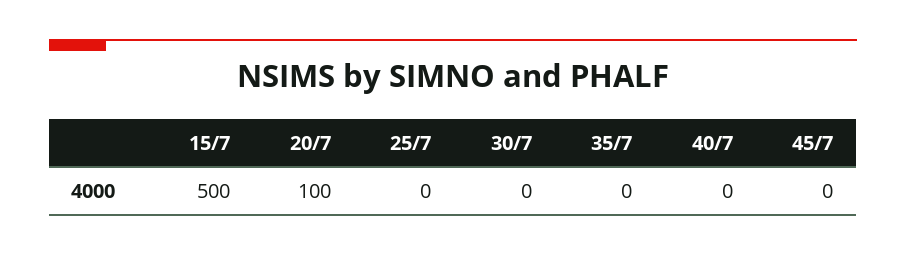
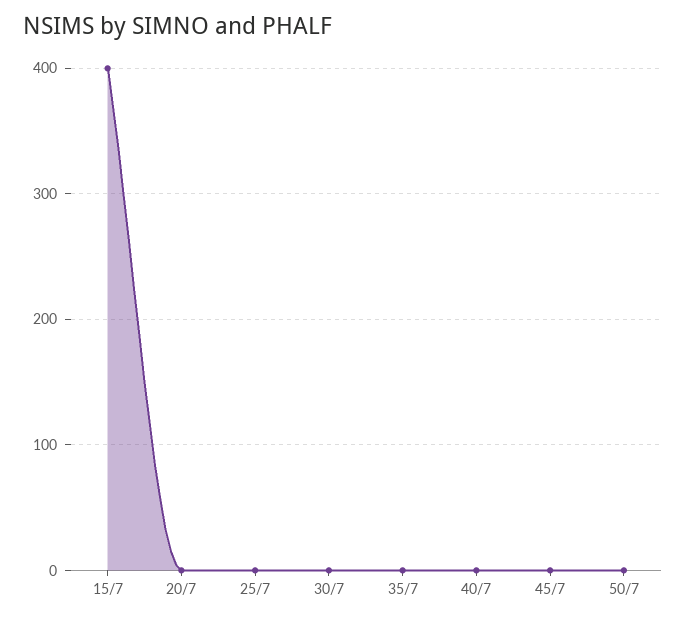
15/7: 500 -> 400
20/7: 100 -> 0
50/7: none -> 0

